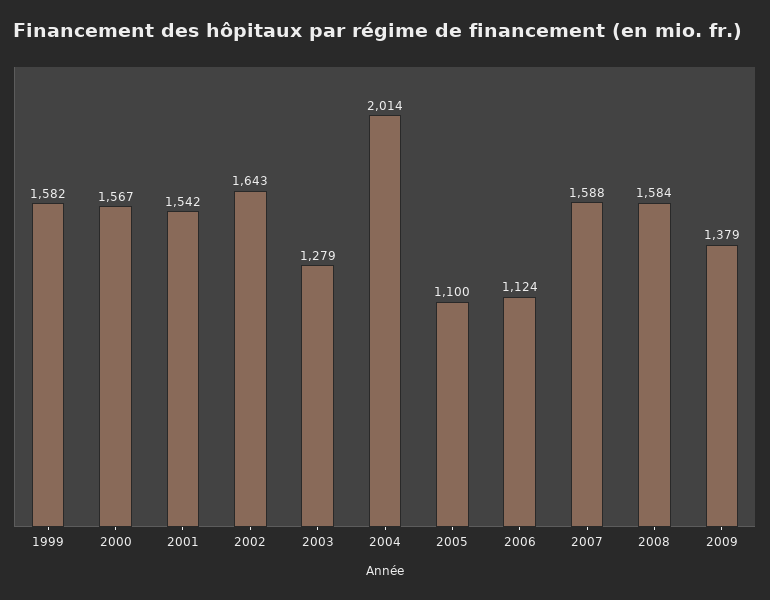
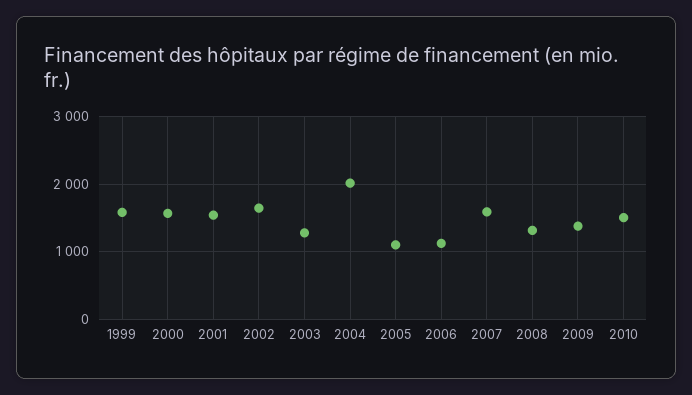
2008: 1584 -> 1300
2010: none -> 1500

